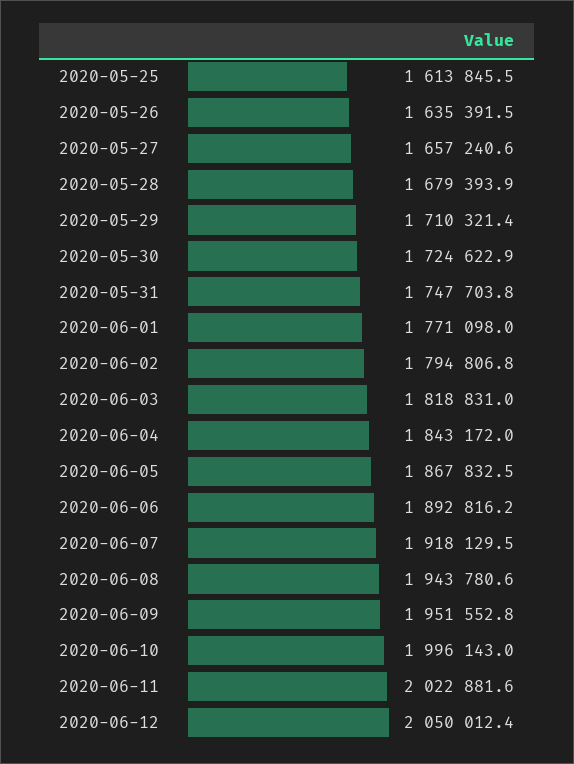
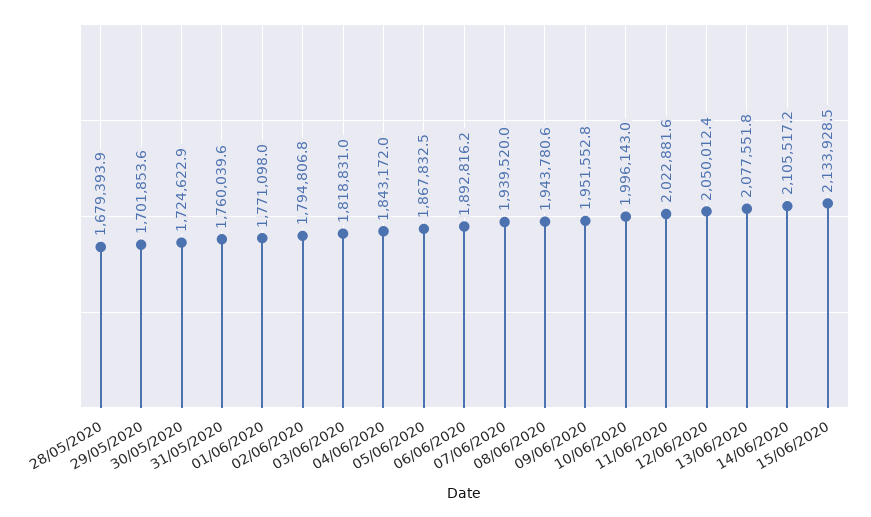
2020-05-25: 1613845.5 -> none
2020-05-26: 1635391.5 -> none
2020-05-27: 1657240.6 -> none
2020-05-29: 1710321.4 -> 1701853.6
2020-05-31: 1747703.8 -> 1760039.6
2020-06-07: 1918129.5 -> 1939520
13/06/2020: none -> 2077551.8
14/06/2020: none -> 2105517.2
15/06/2020: none -> 2133928.5

